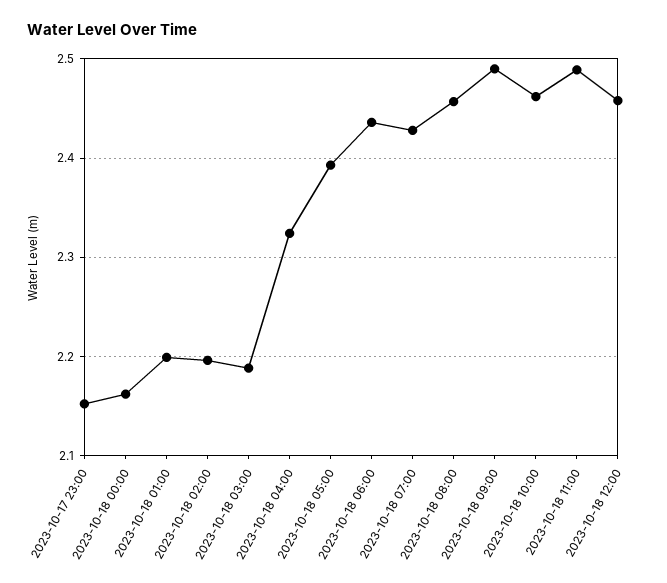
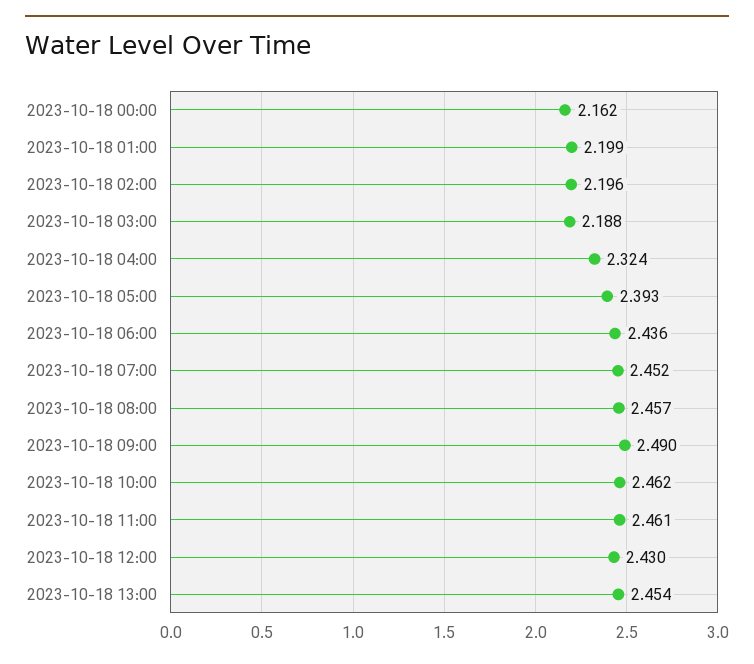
2023-10-17 23:00: 2.15 -> none
2023-10-18 07:00: 2.43 -> 2.452
2023-10-18 11:00: 2.49 -> 2.461
2023-10-18 12:00: 2.46 -> 2.43
2023-10-18 13:00: none -> 2.454

